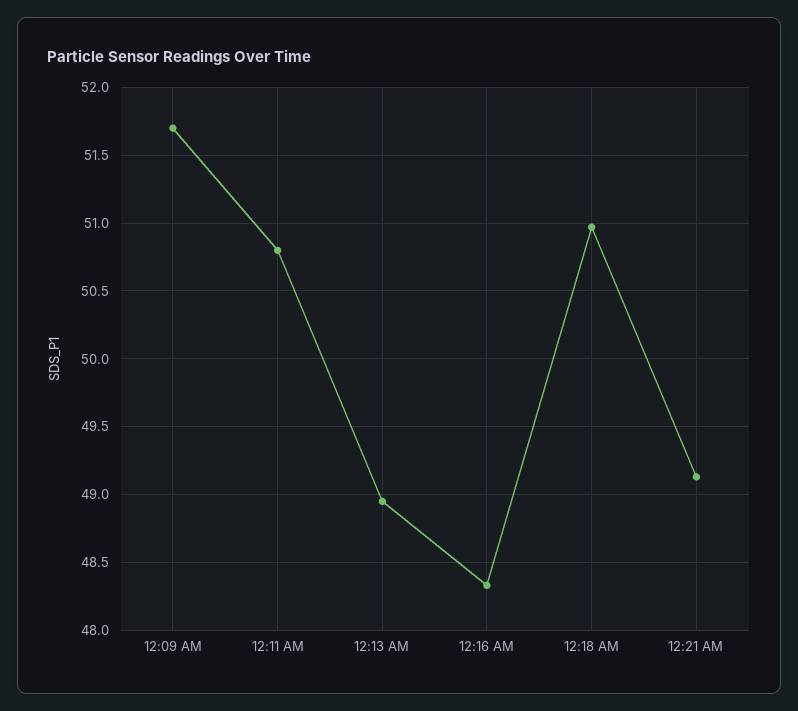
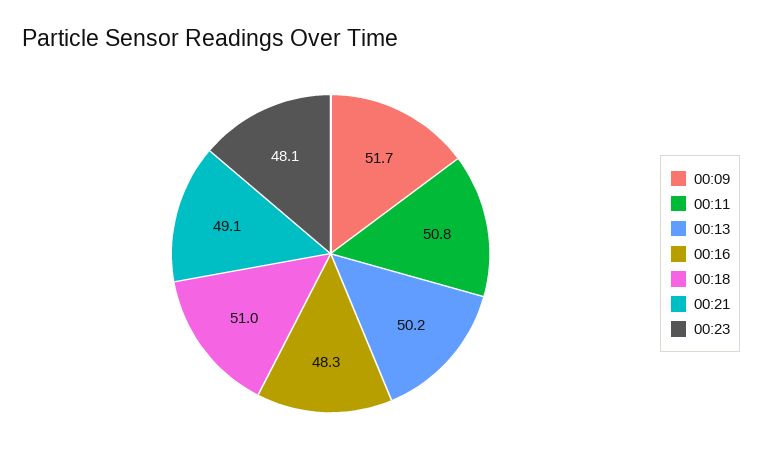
12:13 AM: 48.95 -> 50.2
00:23: none -> 48.1

